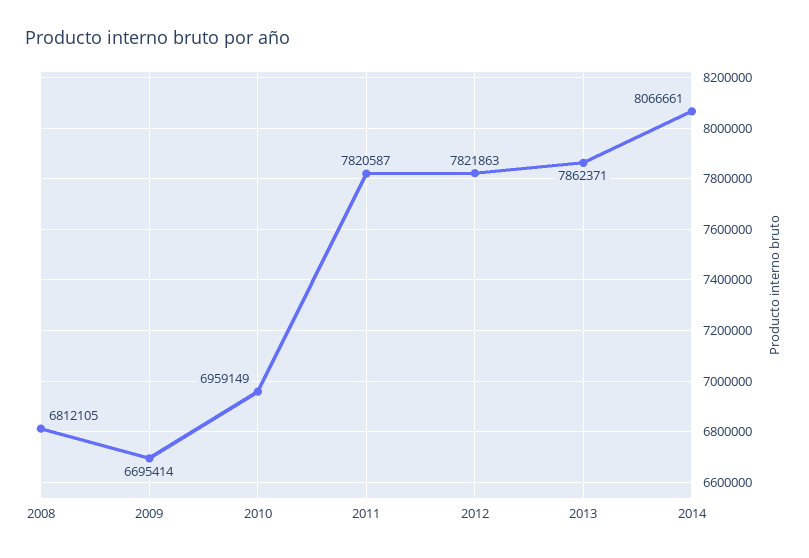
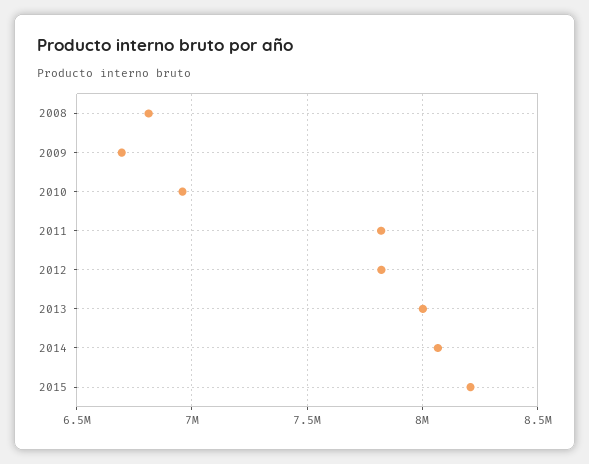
2013: 7862371 -> 8000000
2015: none -> 8200000

